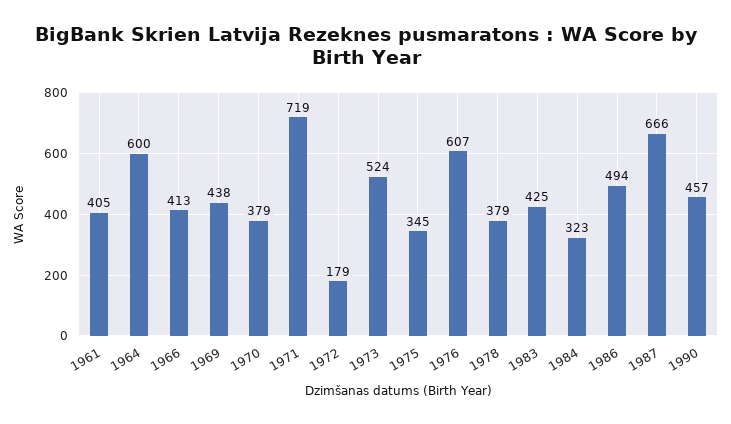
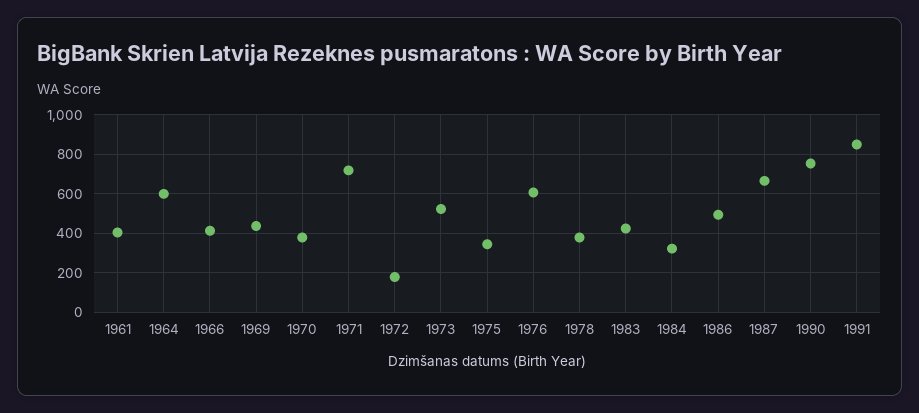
1990: 457 -> 750
1991: none -> 850

